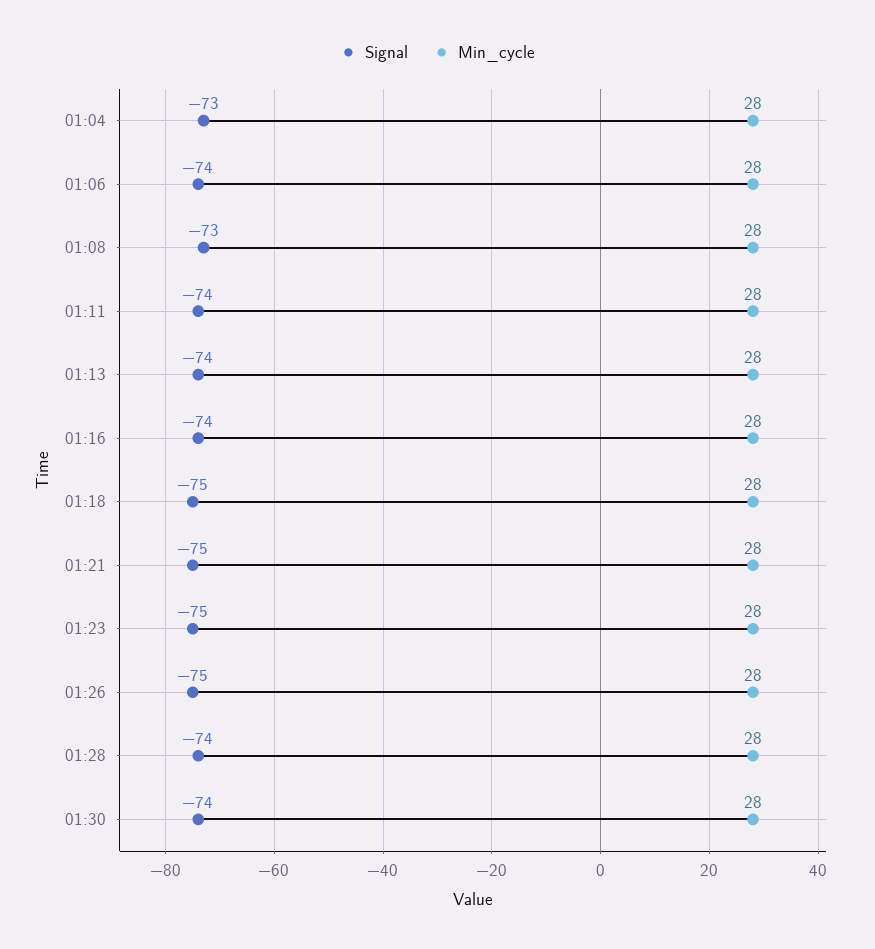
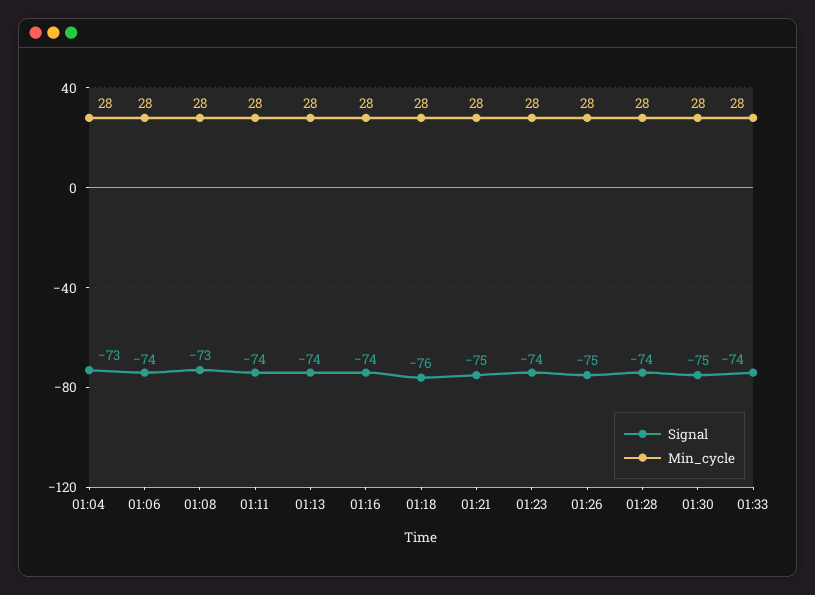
Signal, 01:18: -75 -> -76
Signal, 01:23: -75 -> -74
Signal, 01:30: -74 -> -75
Signal, 01:33: none -> -74
Min_cycle, 01:33: none -> 28

